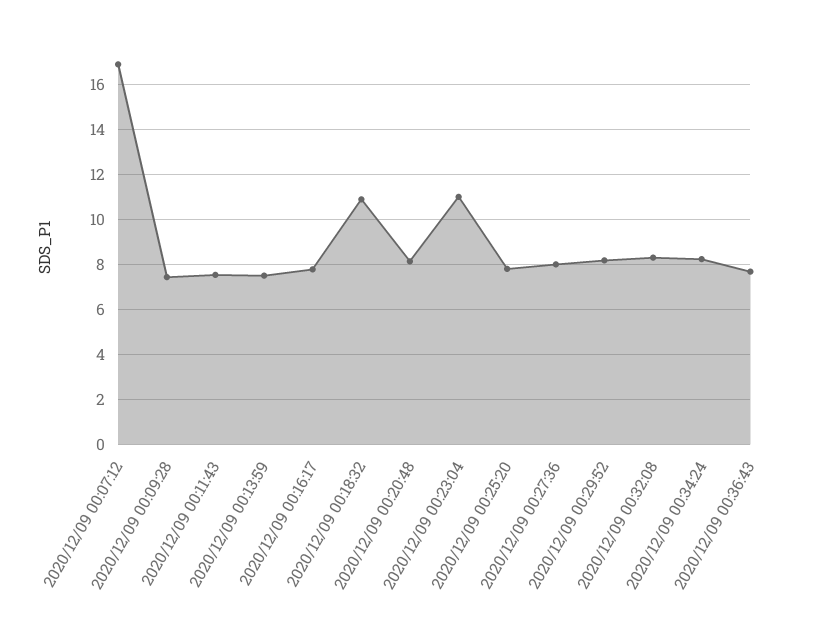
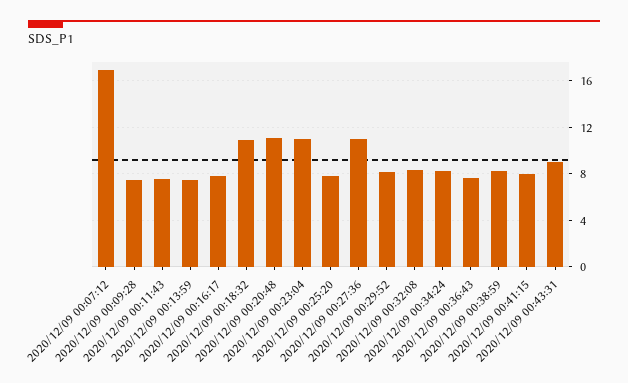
2020/12/09 00:20:48: 8 -> 11
2020/12/09 00:27:36: 8 -> 11
2020/12/09 00:38:59: none -> 8
2020/12/09 00:41:15: none -> 8
2020/12/09 00:43:31: none -> 9

